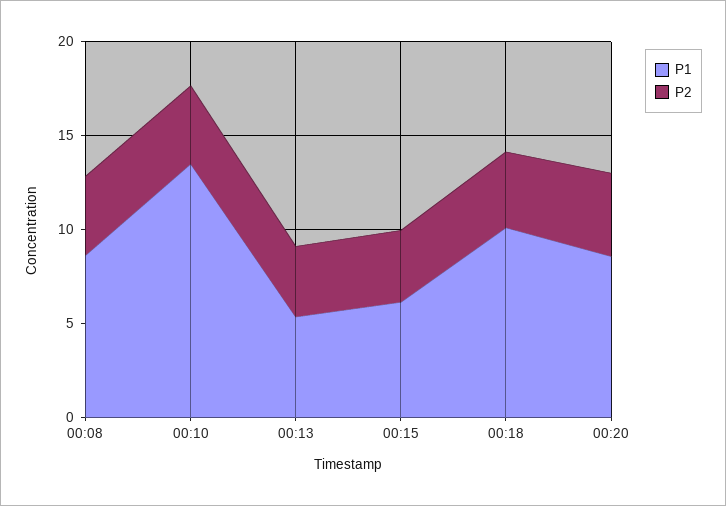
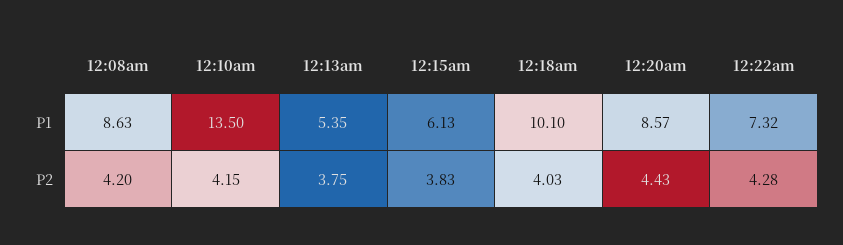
P1, 12:22am: none -> 7.32
P2, 12:22am: none -> 4.28

